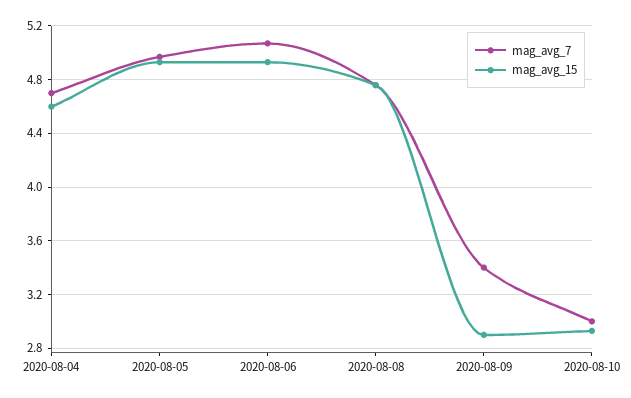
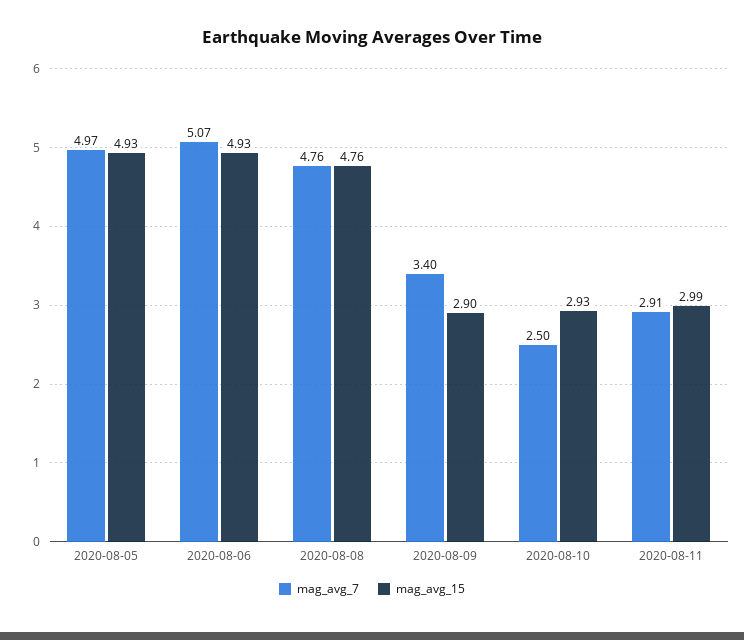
mag_avg_7, 2020-08-04: 4.7 -> none
mag_avg_15, 2020-08-04: 4.6 -> none
mag_avg_7, 2020-08-10: 3 -> 2.5
mag_avg_7, 2020-08-11: none -> 2.91
mag_avg_15, 2020-08-11: none -> 2.99

